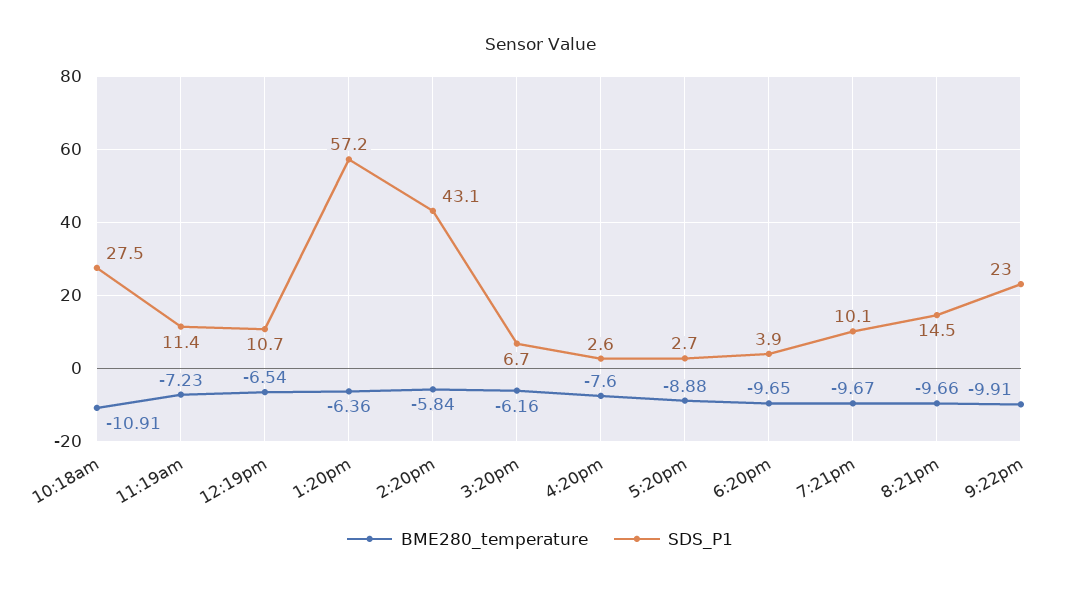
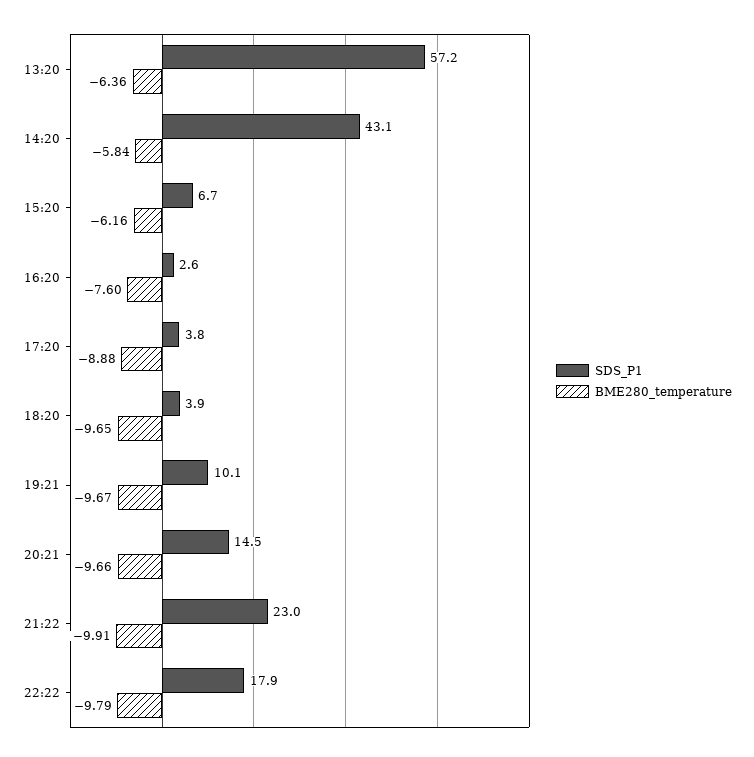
BME280_temperature, 10:18am: -10.91 -> none
SDS_P1, 10:18am: 27.5 -> none
BME280_temperature, 11:19am: -7.23 -> none
SDS_P1, 11:19am: 11.4 -> none
BME280_temperature, 12:19pm: -6.54 -> none
SDS_P1, 12:19pm: 10.7 -> none
SDS_P1, 5:20pm: 2.7 -> 3.8
SDS_P1, 22:22: none -> 17.9
BME280_temperature, 22:22: none -> -9.79

